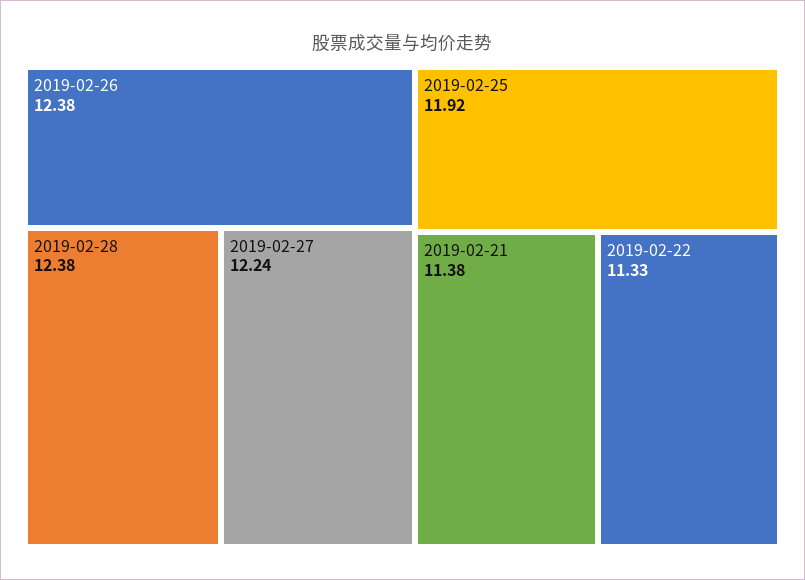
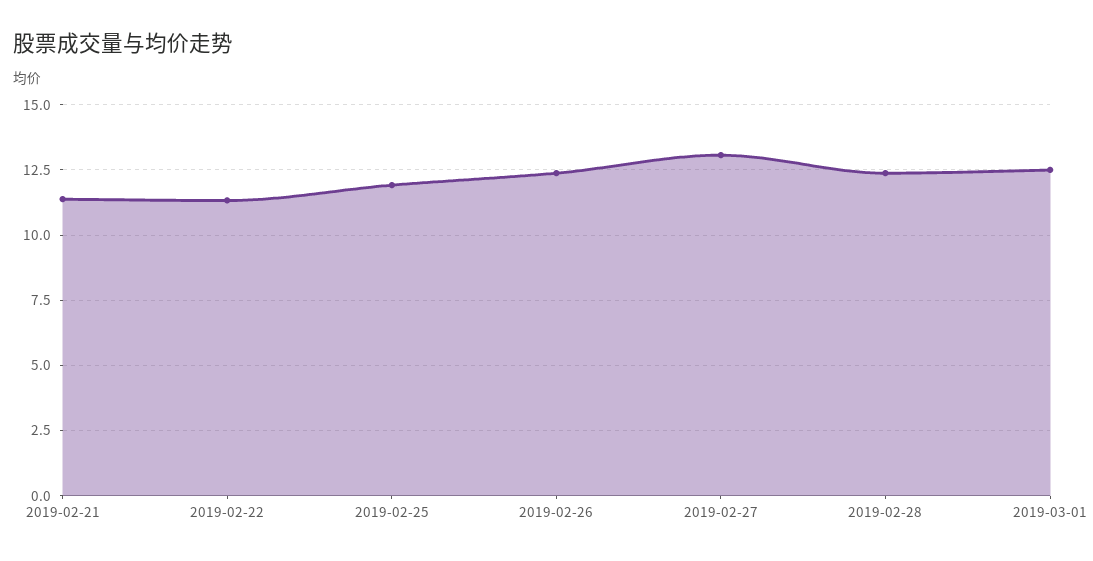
2019-02-27: 12.24 -> 13
2019-03-01: none -> 12.5

